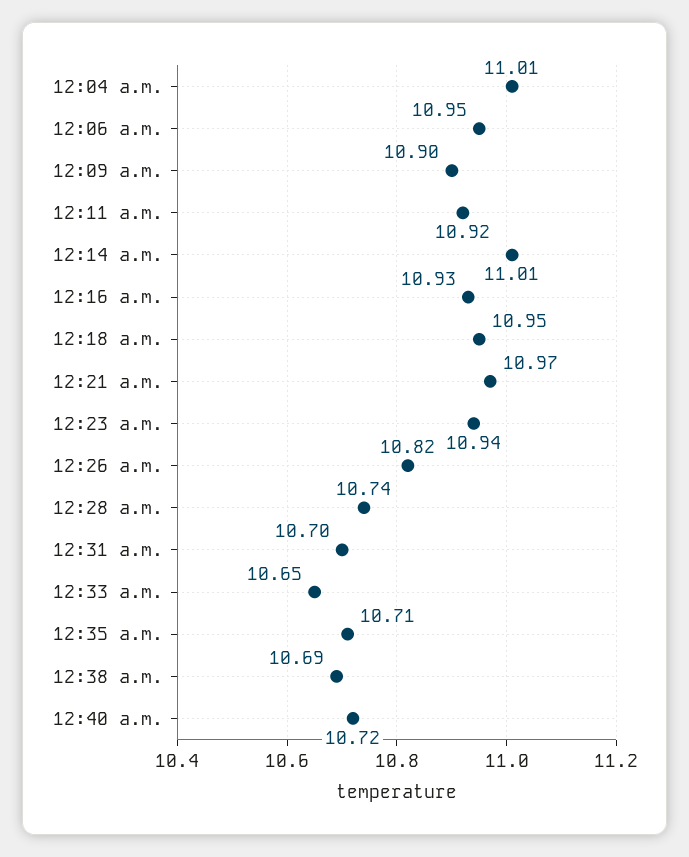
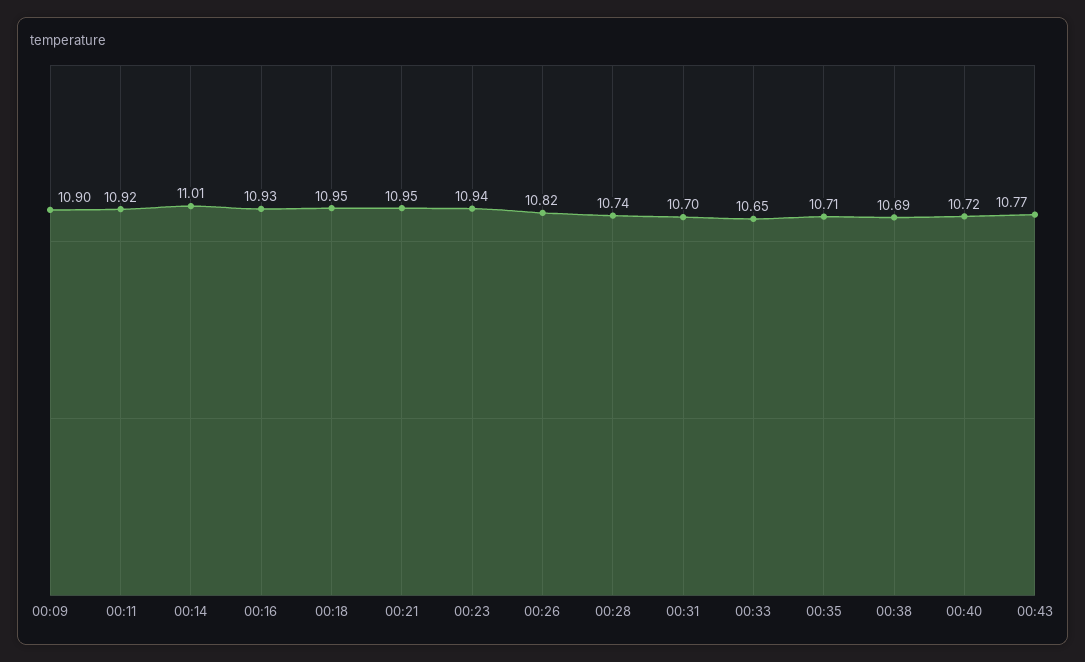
12:04 a.m.: 11.01 -> none
12:06 a.m.: 10.95 -> none
12:21 a.m.: 10.97 -> 10.95
00:43: none -> 10.77

